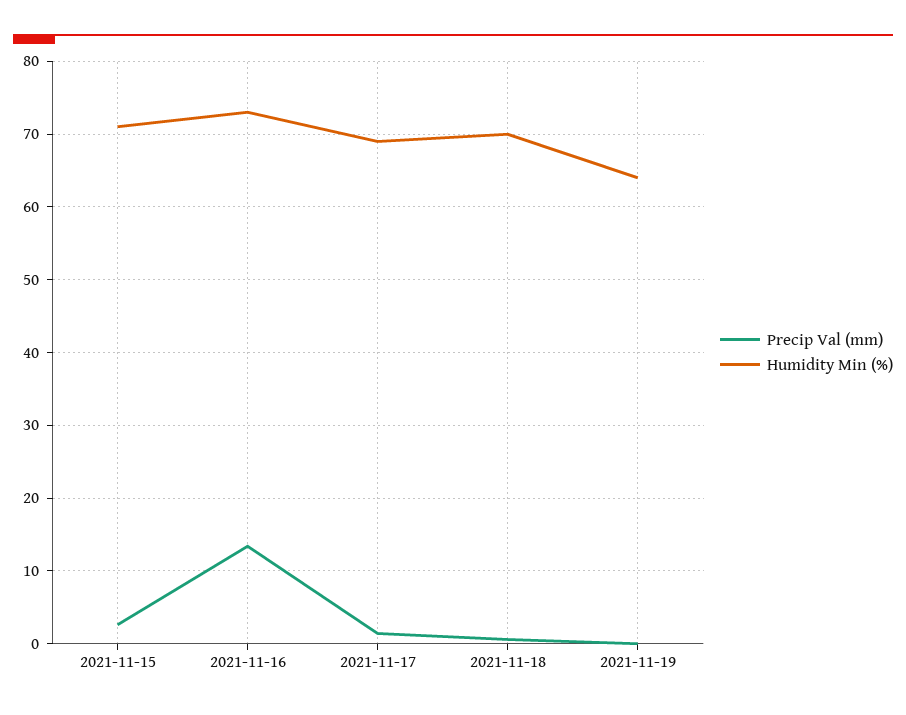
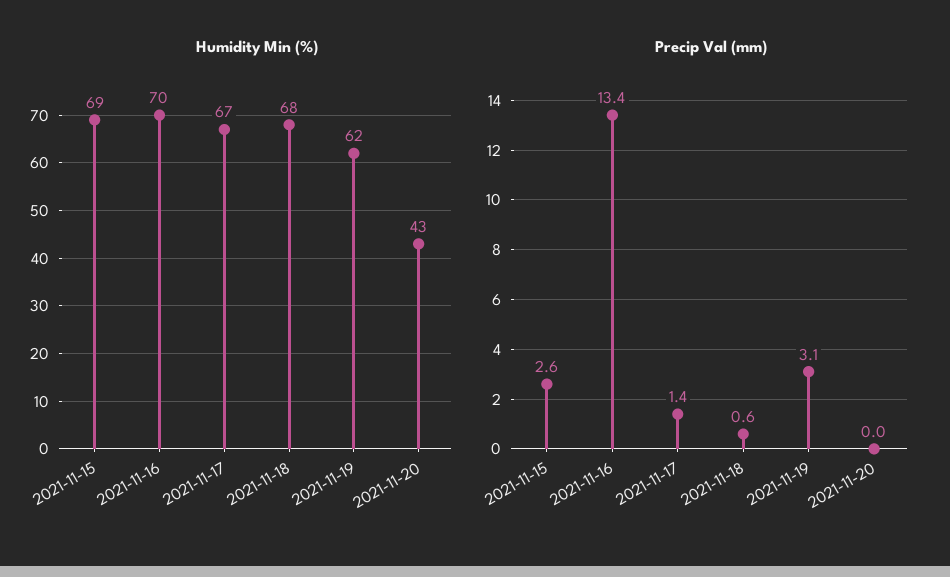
Humidity Min (%), 2021-11-15: 71 -> 69
Humidity Min (%), 2021-11-16: 73 -> 70
Humidity Min (%), 2021-11-17: 69 -> 67
Humidity Min (%), 2021-11-18: 70 -> 68
Precip Val (mm), 2021-11-19: 0 -> 3.1
Humidity Min (%), 2021-11-19: 64 -> 62
Humidity Min (%), 2021-11-20: none -> 43
Precip Val (mm), 2021-11-20: none -> 0

